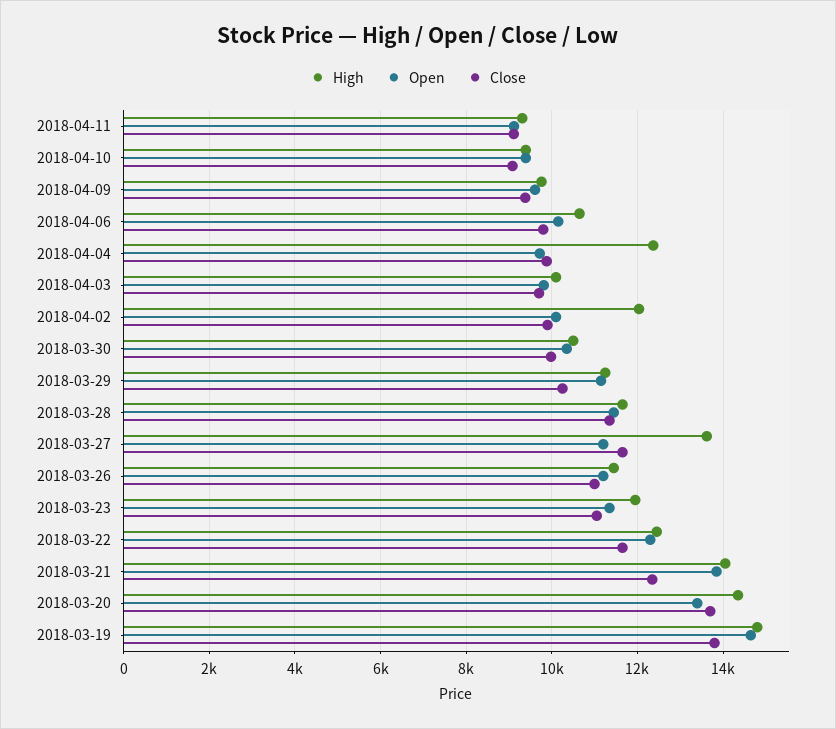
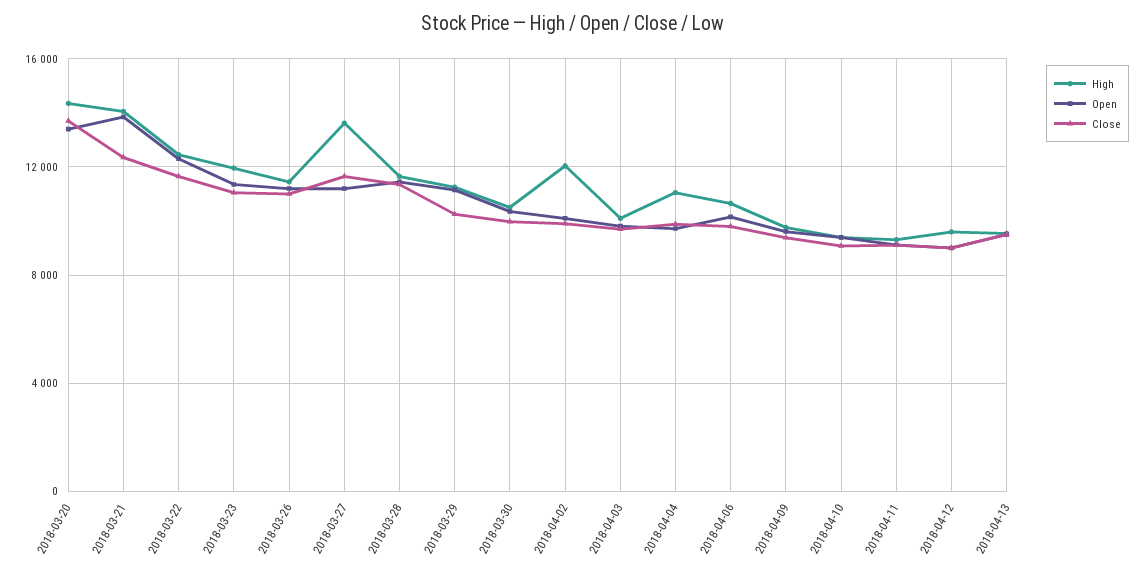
High, 2018-04-04: 12400 -> 11000
High, 2018-03-19: 14800 -> none
Open, 2018-03-19: 14600 -> none
Close, 2018-03-19: 13800 -> none
High, 2018-04-12: none -> 9500
Open, 2018-04-12: none -> 9000
Close, 2018-04-12: none -> 9000
High, 2018-04-13: none -> 9500
Open, 2018-04-13: none -> 9500
Close, 2018-04-13: none -> 9500

